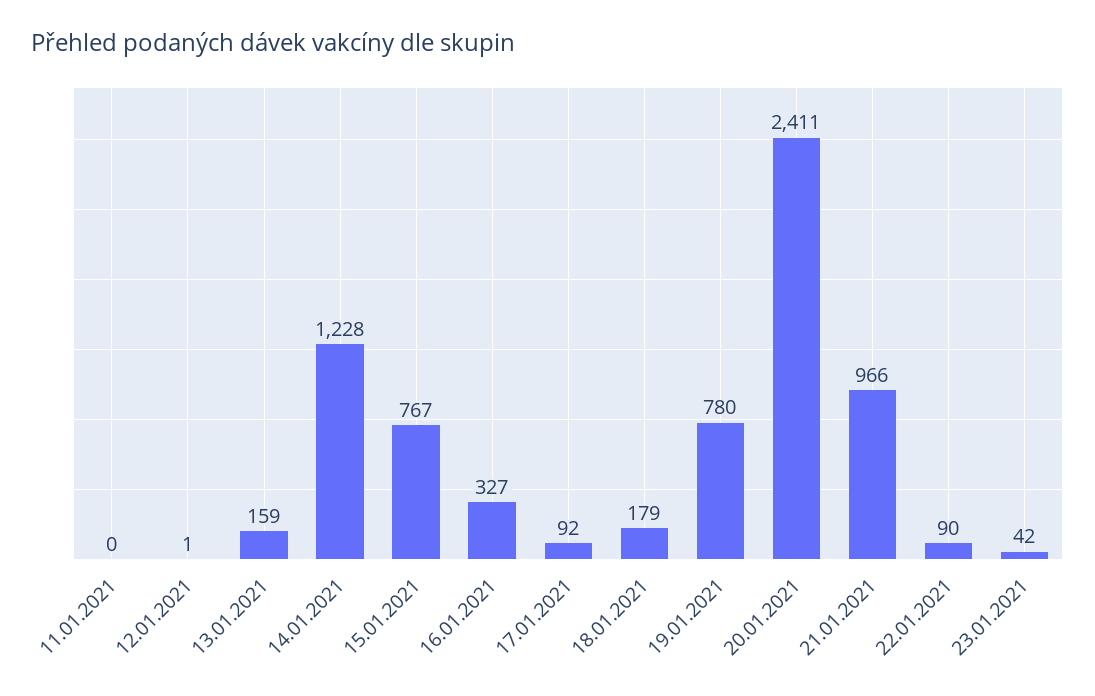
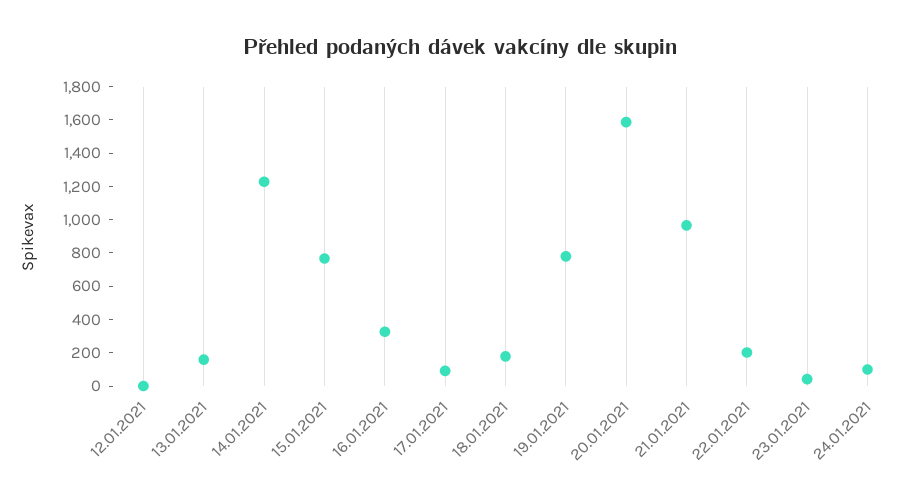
11.01.2021: 0 -> none
20.01.2021: 2411 -> 1600
22.01.2021: 90 -> 200
24.01.2021: none -> 100

